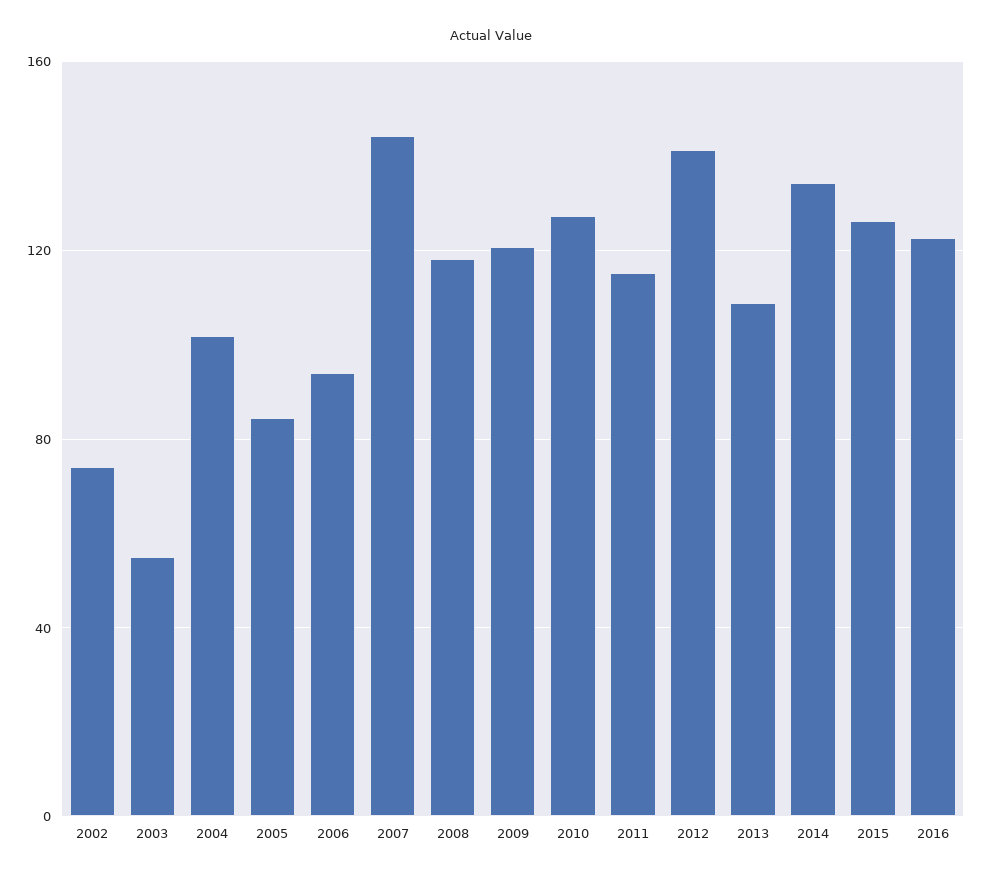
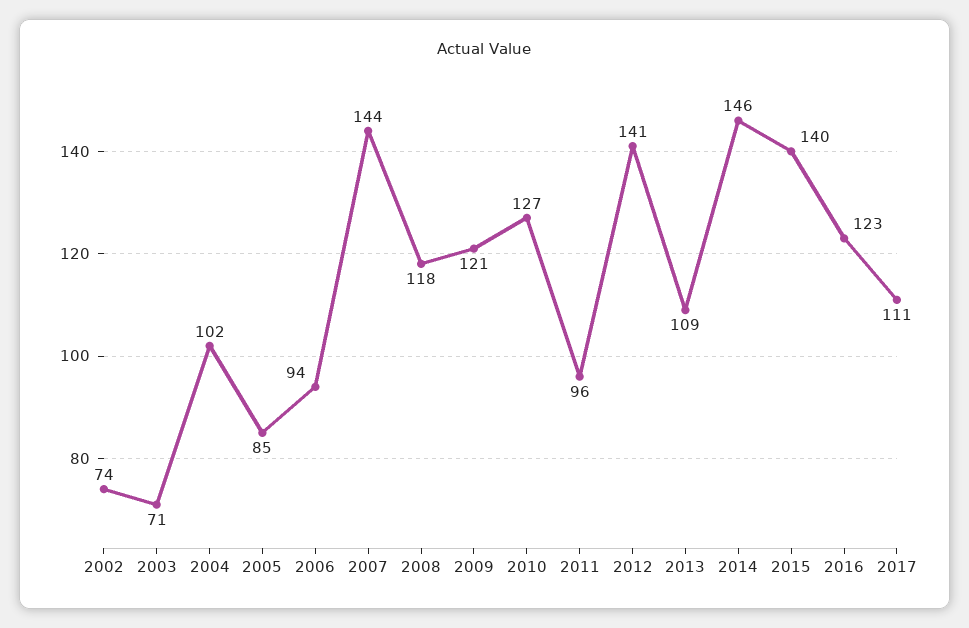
2003: 55 -> 71
2011: 115 -> 96
2014: 135 -> 146
2015: 125 -> 140
2017: none -> 111

